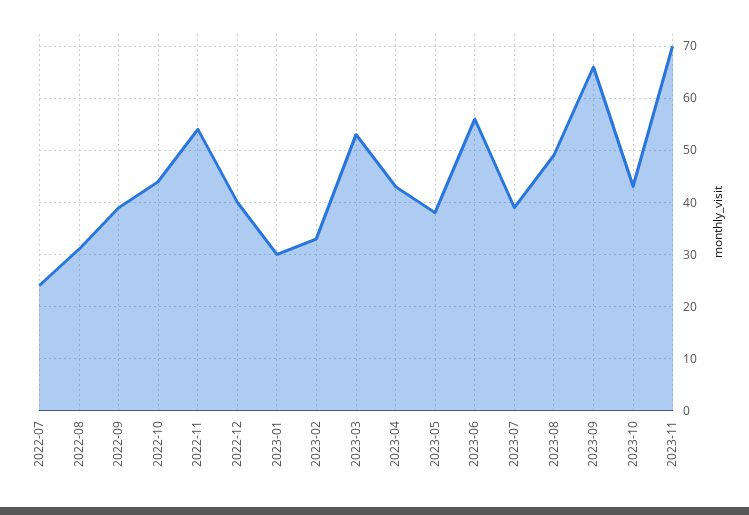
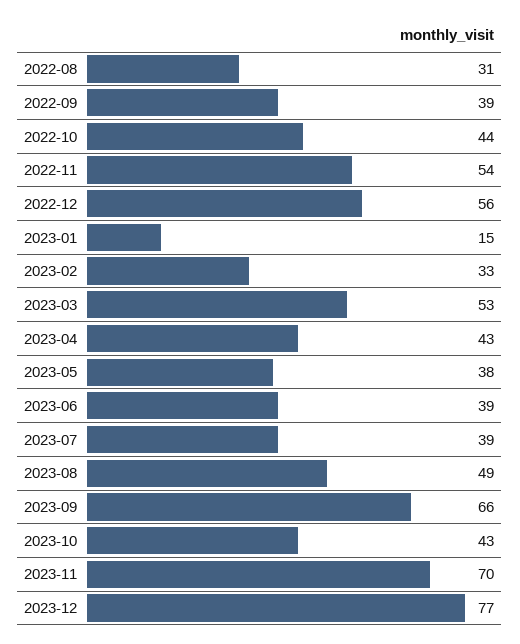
2022-07: 25 -> none
2022-12: 40 -> 56
2023-01: 30 -> 15
2023-06: 55 -> 39
2023-12: none -> 77

